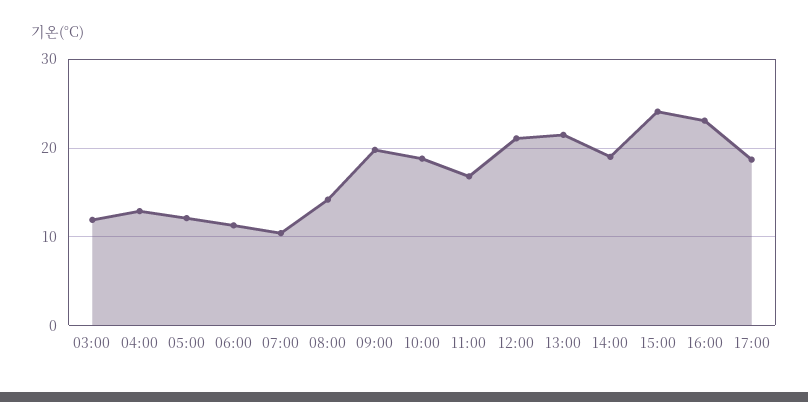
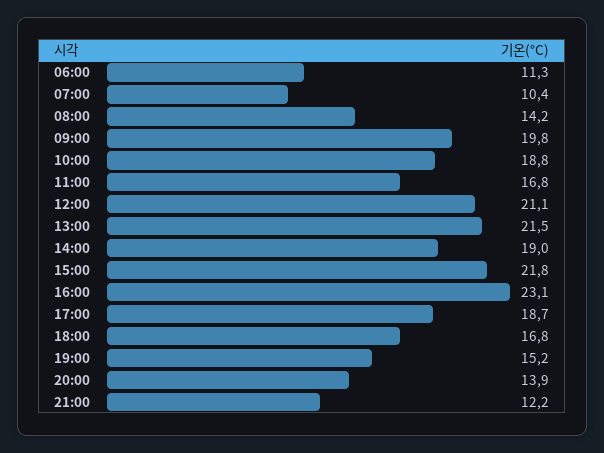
03:00: 12 -> none
04:00: 13 -> none
05:00: 12 -> none
15:00: 24 -> 21.8
18:00: none -> 16.8
19:00: none -> 15.2
20:00: none -> 13.9
21:00: none -> 12.2

